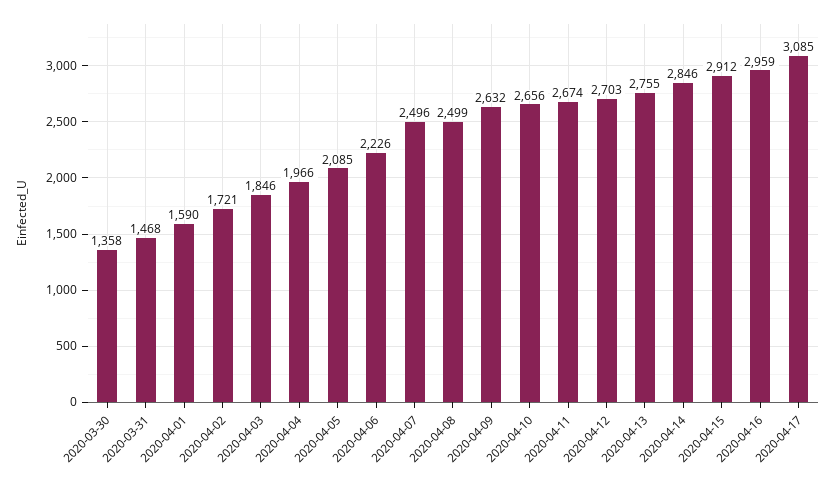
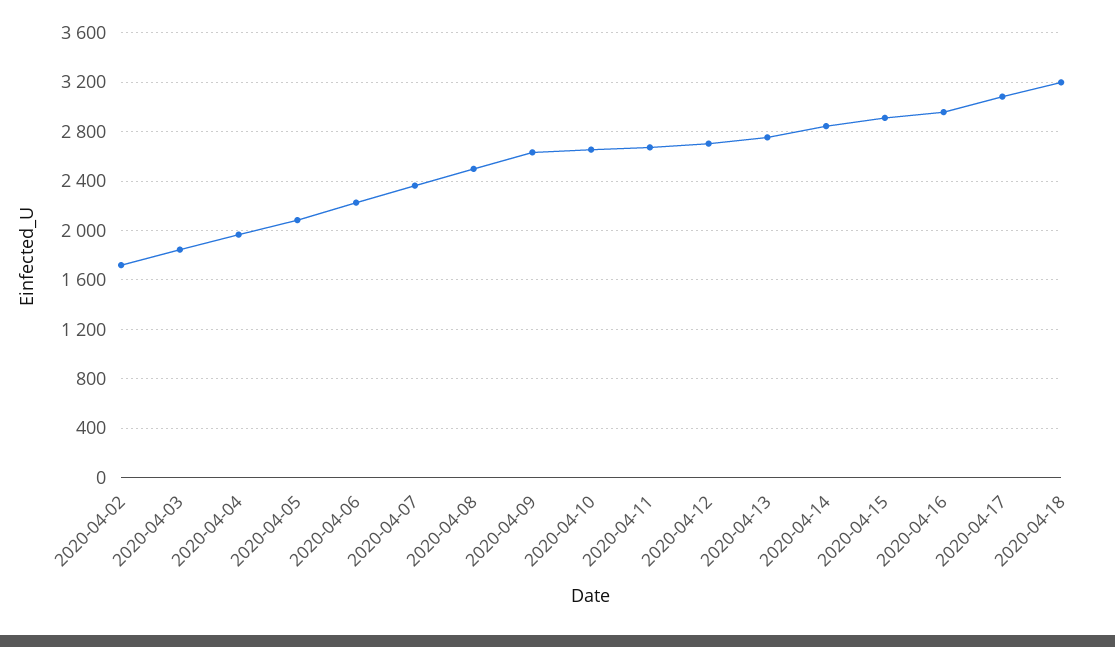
2020-03-30: 1358 -> none
2020-03-31: 1468 -> none
2020-04-01: 1590 -> none
2020-04-07: 2496 -> 2350
2020-04-18: none -> 3200

